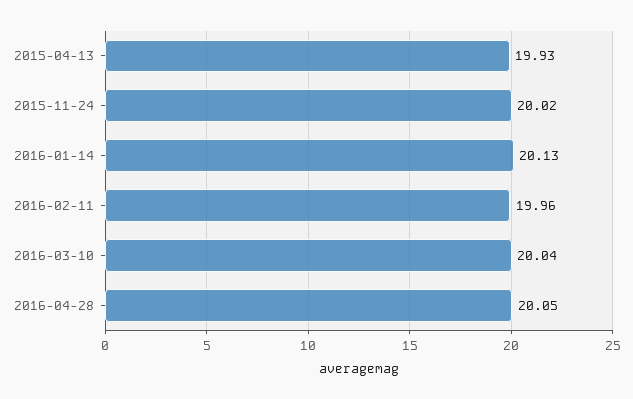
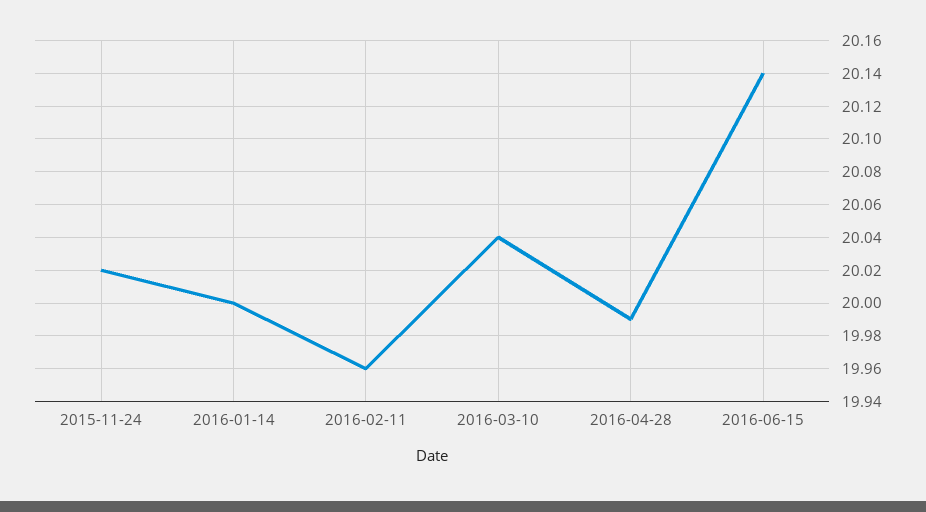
2015-04-13: 19.93 -> none
2016-01-14: 20.13 -> 20
2016-04-28: 20.05 -> 19.99
2016-06-15: none -> 20.14

